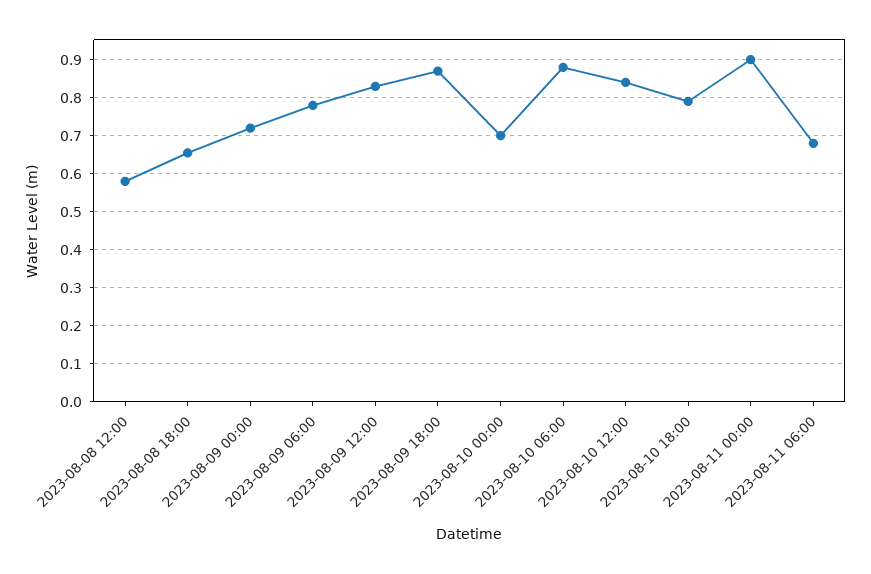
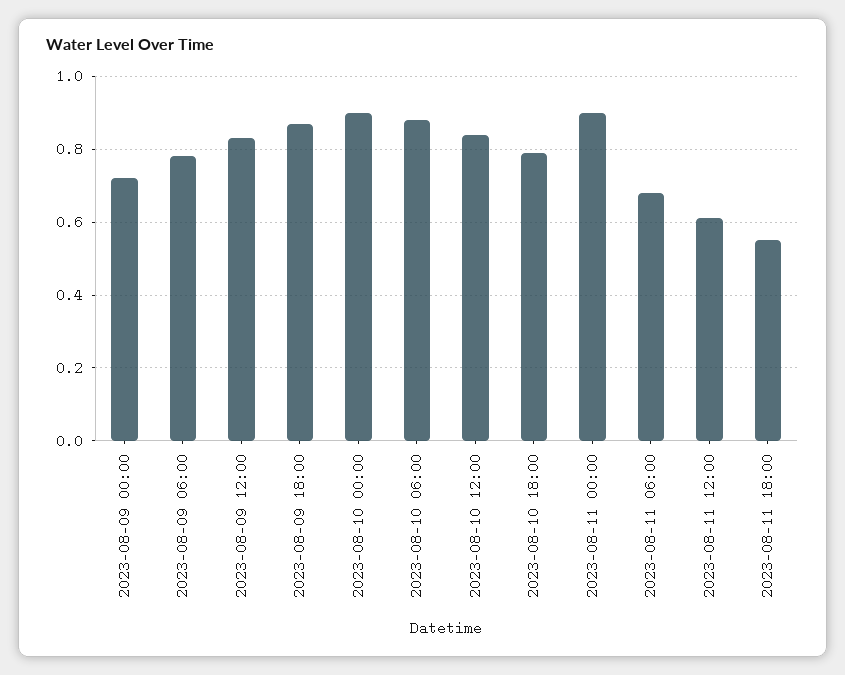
2023-08-08 12:00: 0.58 -> none
2023-08-08 18:00: 0.66 -> none
2023-08-10 00:00: 0.7 -> 0.9
2023-08-11 12:00: none -> 0.6
2023-08-11 18:00: none -> 0.55

